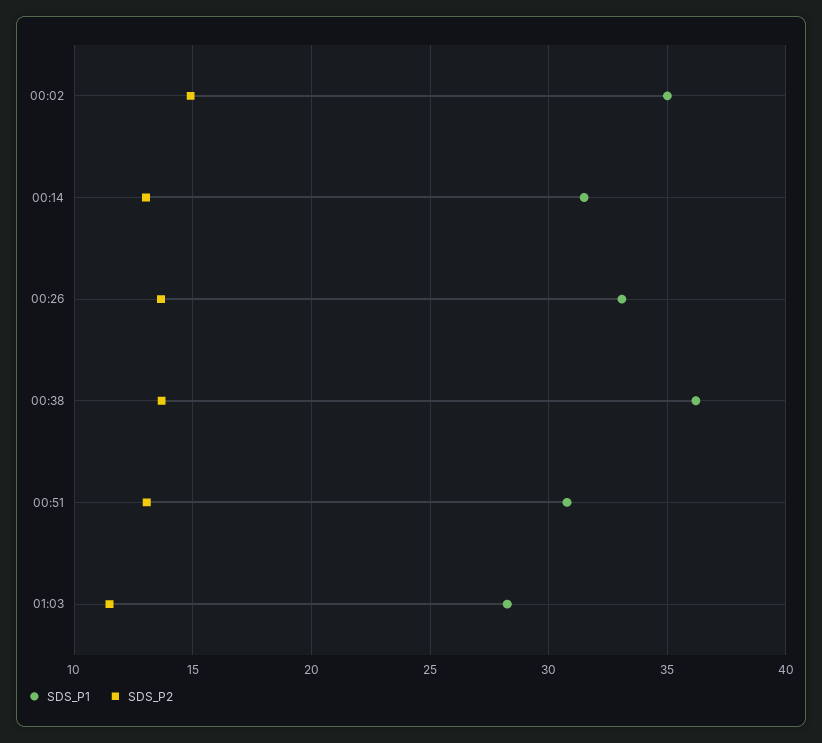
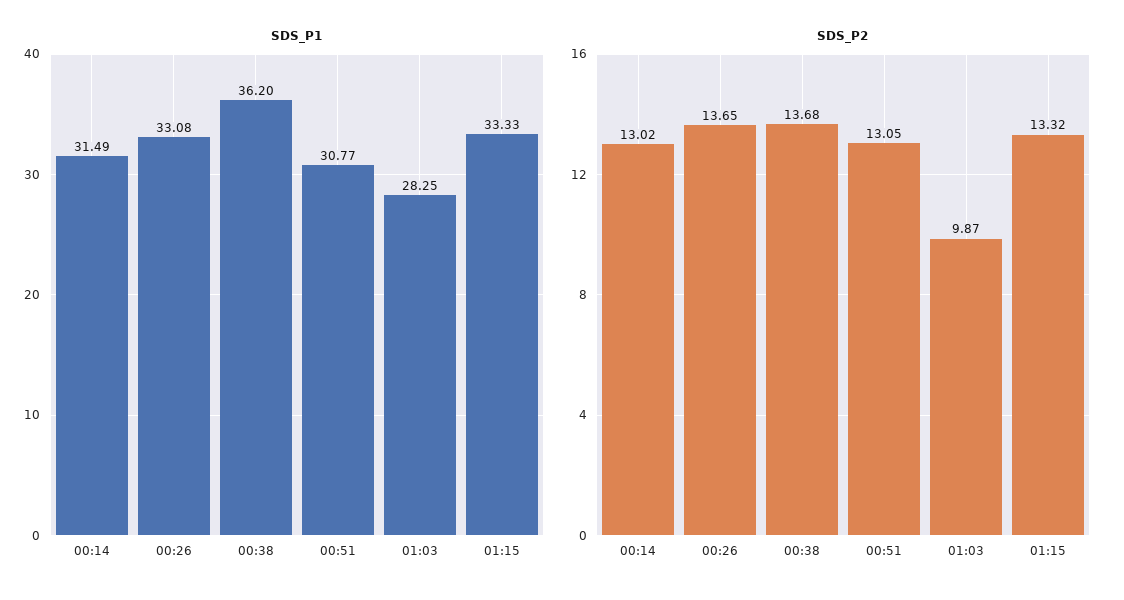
SDS_P1, 00:02: 35 -> none
SDS_P2, 00:02: 15 -> none
SDS_P2, 01:03: 11.5 -> 9.87
SDS_P1, 01:15: none -> 33.33
SDS_P2, 01:15: none -> 13.32

